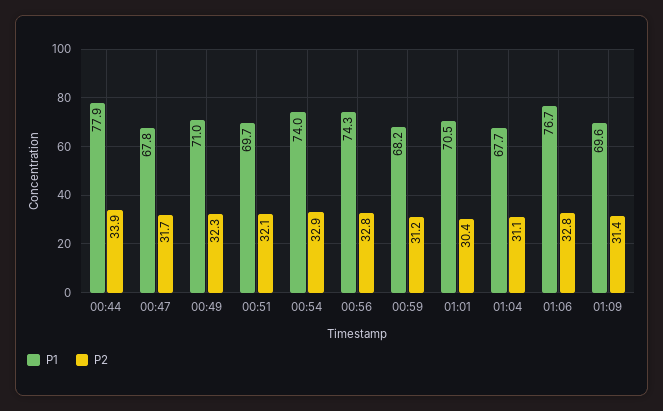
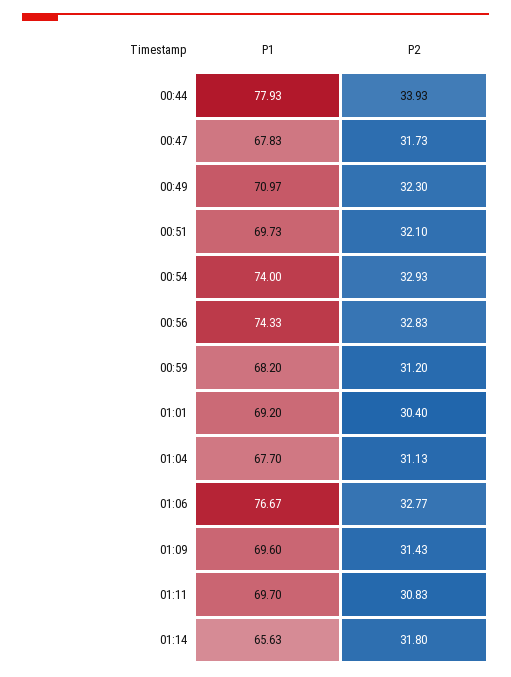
P1, 01:01: 70.5 -> 69.2
P1, 01:11: none -> 69.7
P2, 01:11: none -> 30.83
P1, 01:14: none -> 65.63
P2, 01:14: none -> 31.8

